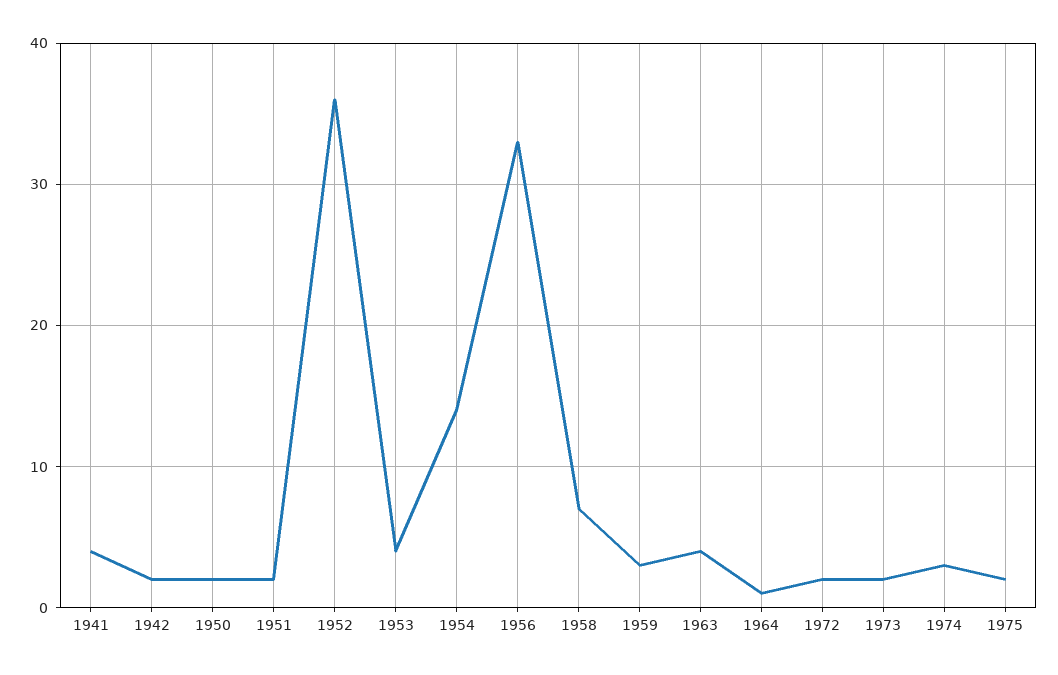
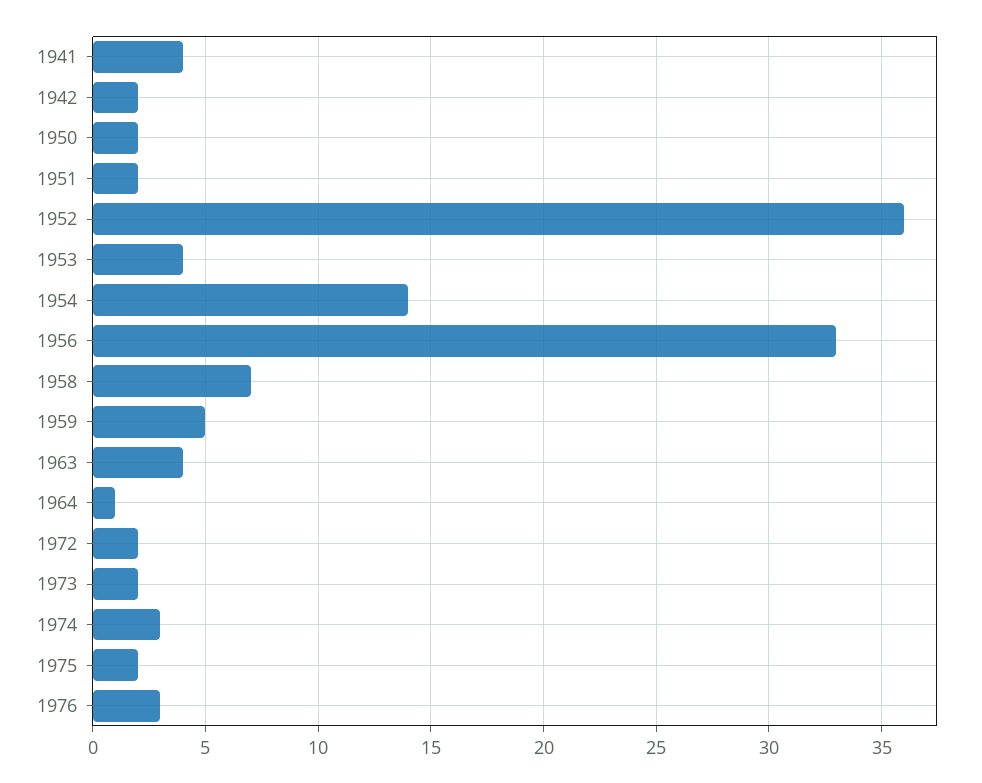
1959: 3 -> 5
1976: none -> 3

